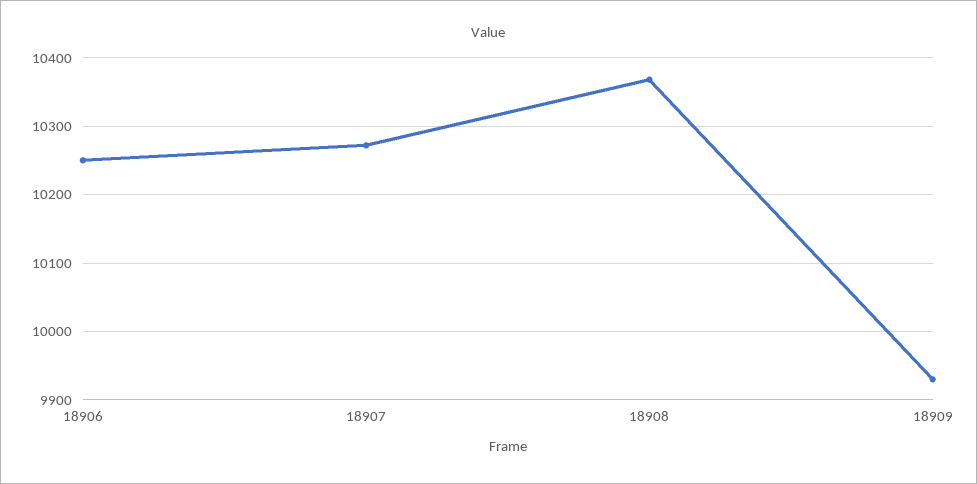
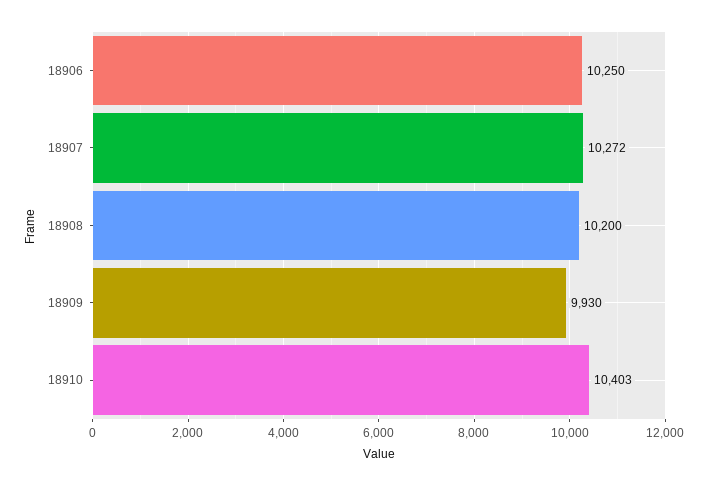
18908: 10370 -> 10200
18910: none -> 10403

